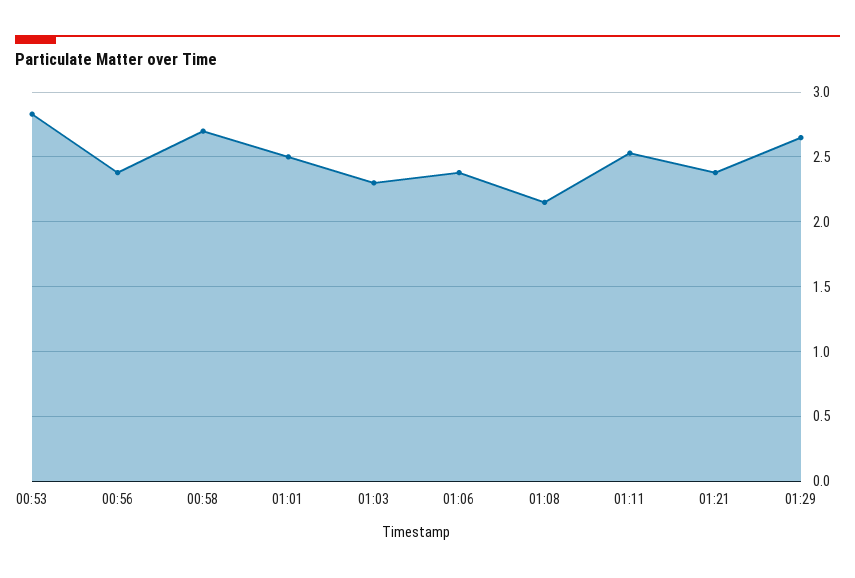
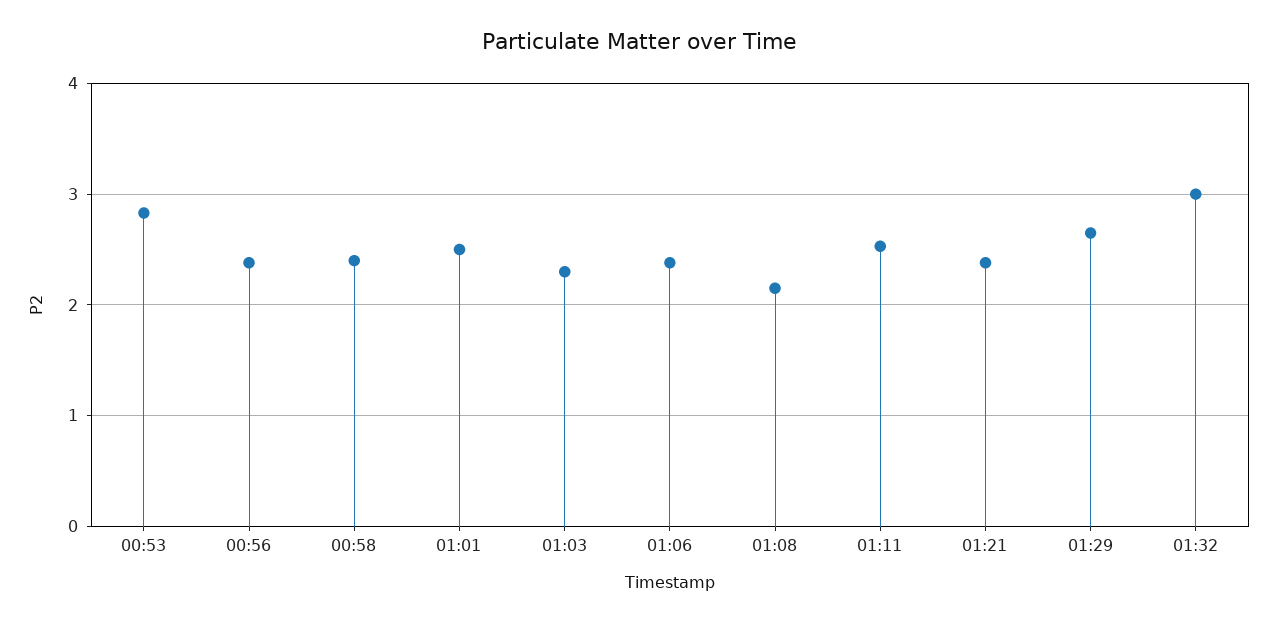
00:58: 2.7 -> 2.4
01:32: none -> 3

